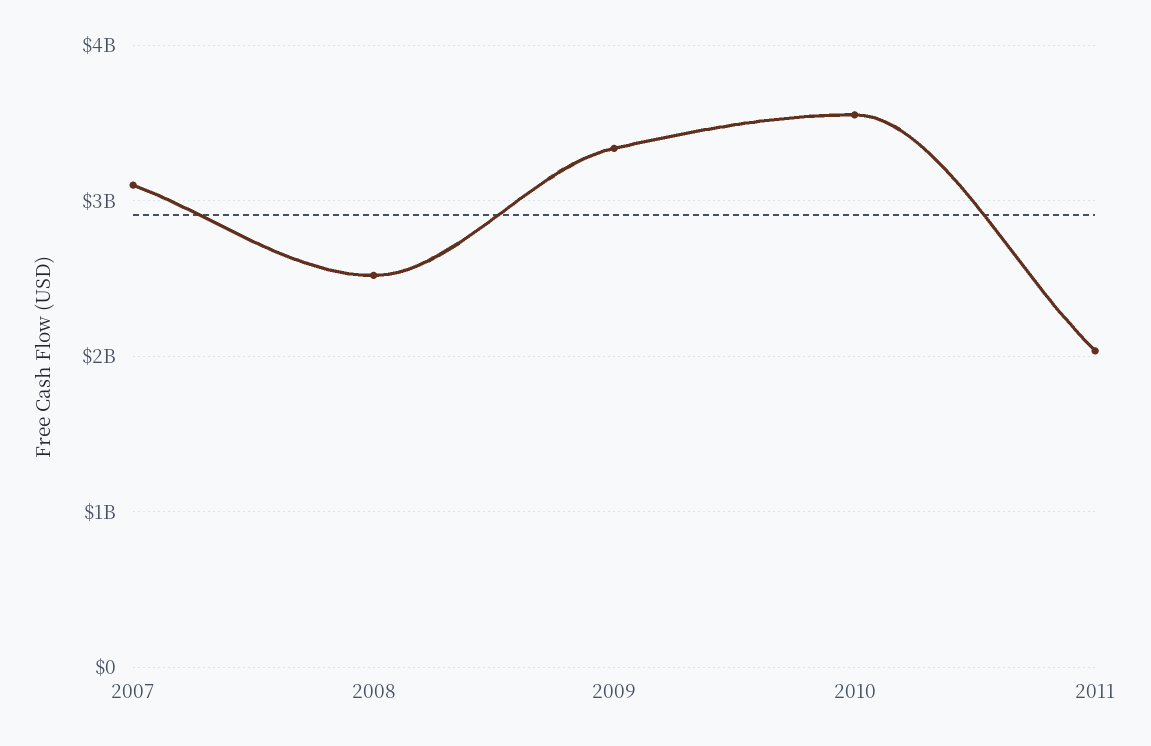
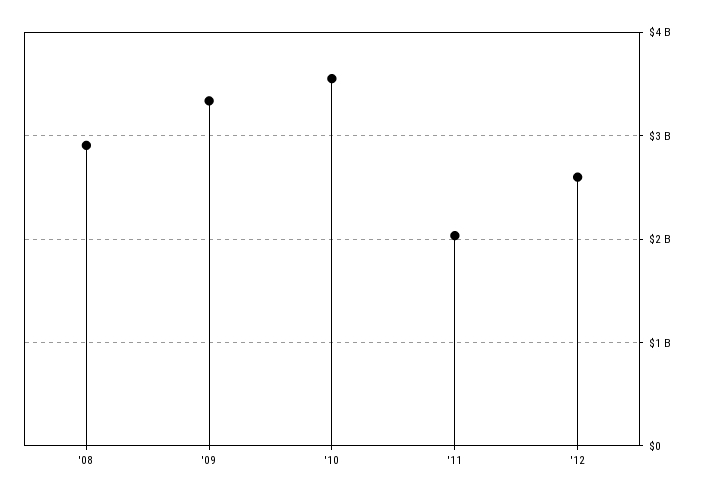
2007: 3100000000 -> none
2008: 2500000000 -> 2900000000
'12: none -> 2600000000

